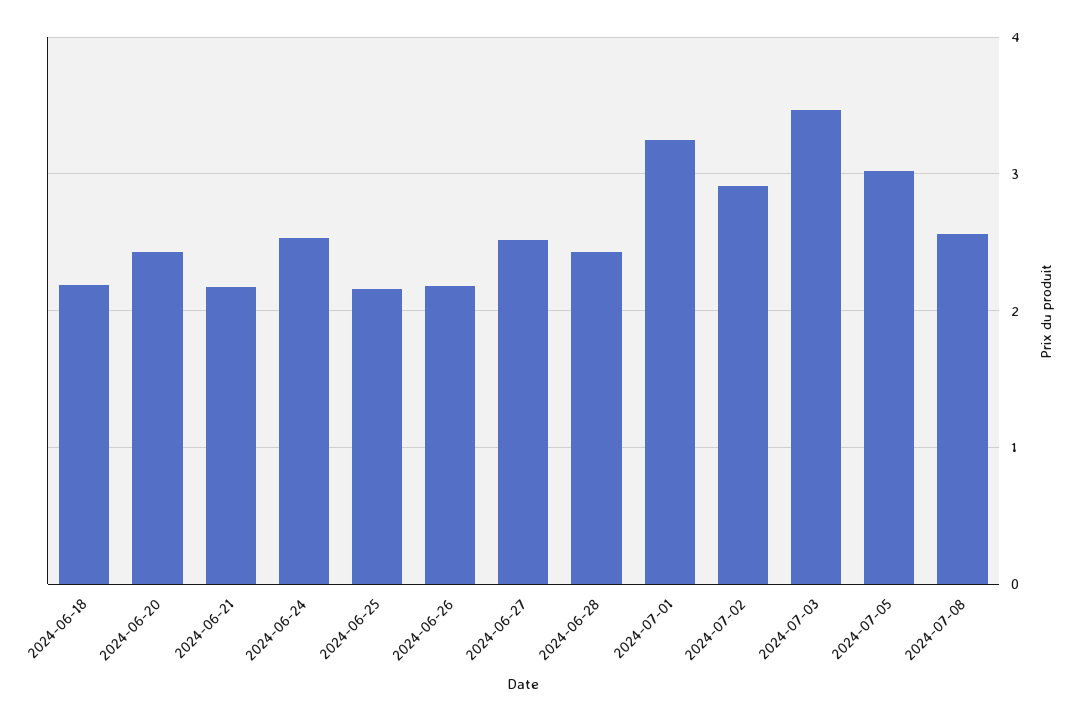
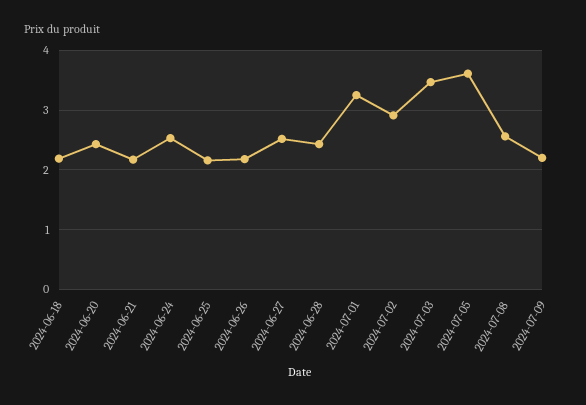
2024-07-05: 3 -> 3.6
2024-07-09: none -> 2.2

